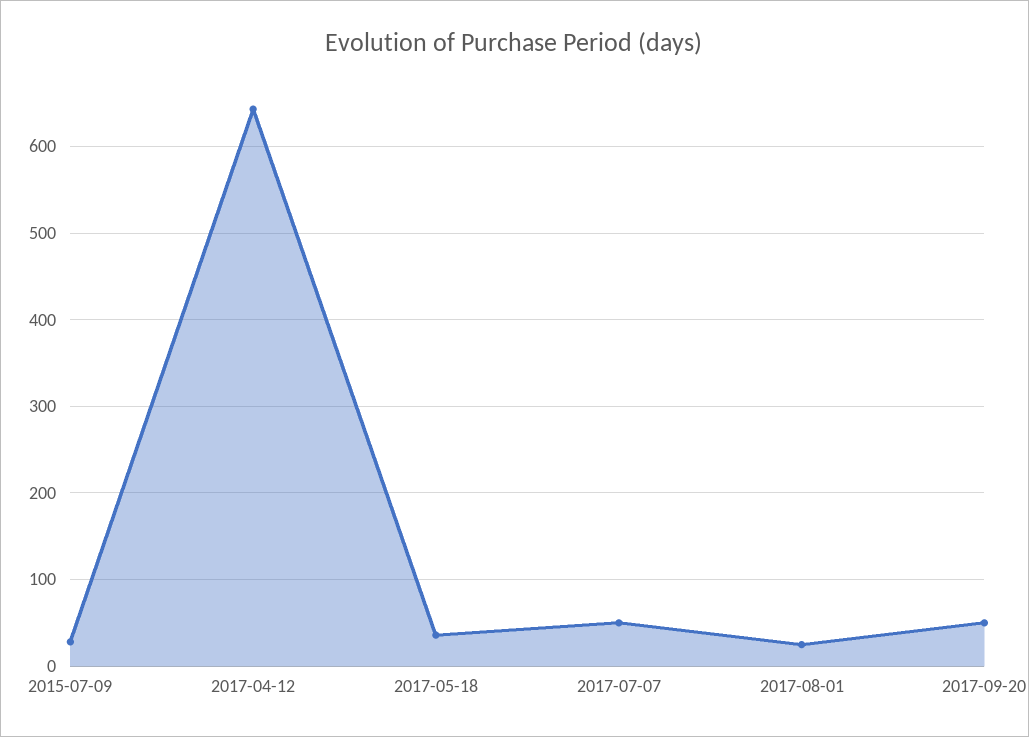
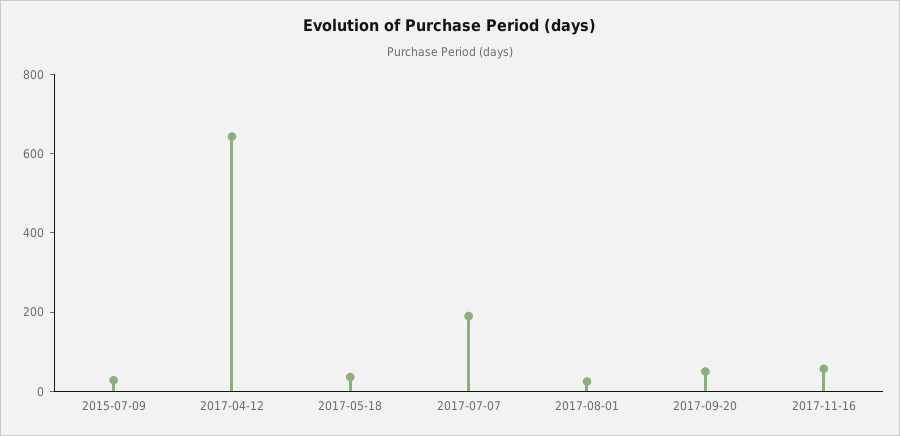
2017-07-07: 50 -> 200
2017-11-16: none -> 50

